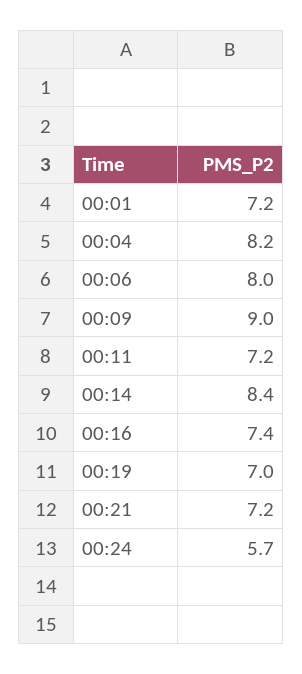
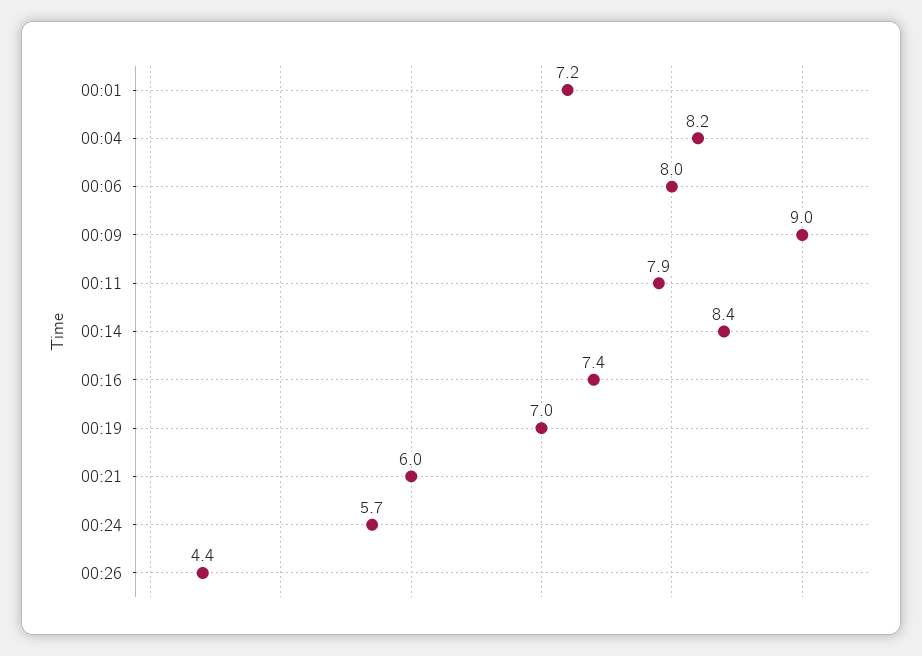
00:11: 7.2 -> 7.9
00:21: 7.2 -> 6
00:26: none -> 4.4

